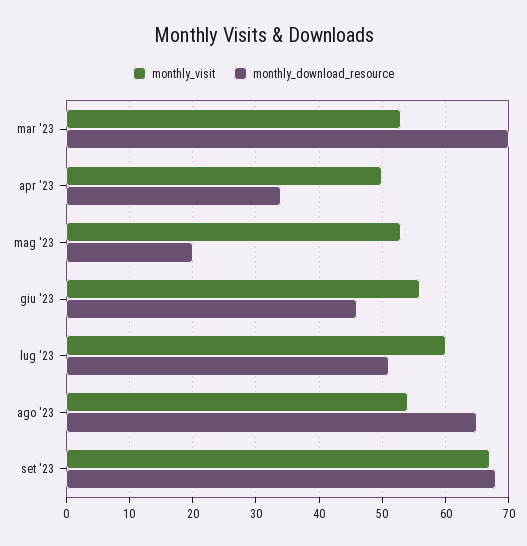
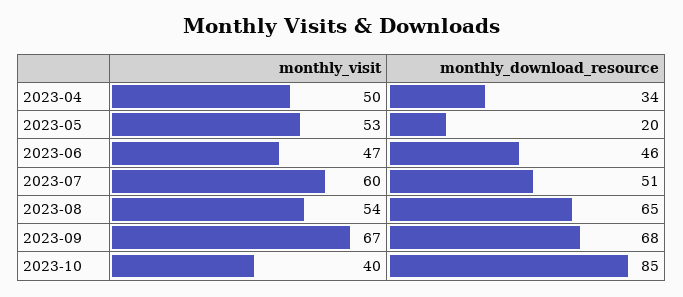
monthly_visit, mar '23: 53 -> none
monthly_download_resource, mar '23: 70 -> none
monthly_visit, giu '23: 56 -> 47
monthly_visit, 2023-10: none -> 40
monthly_download_resource, 2023-10: none -> 85

